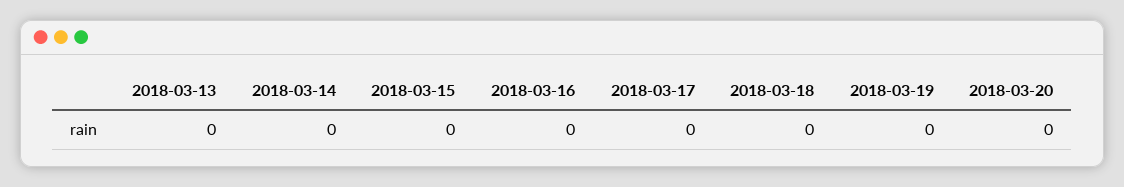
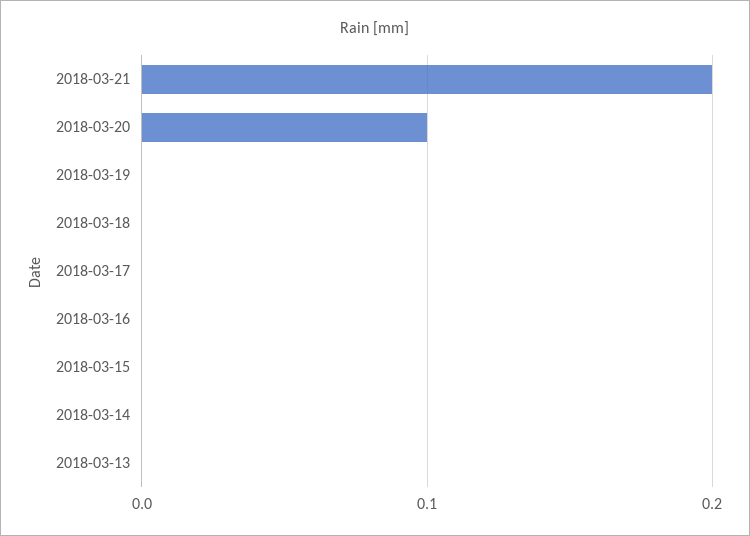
2018-03-20: 0 -> 0.1
2018-03-21: none -> 0.2

